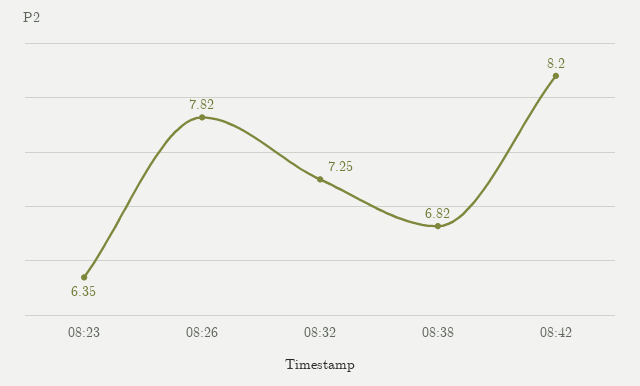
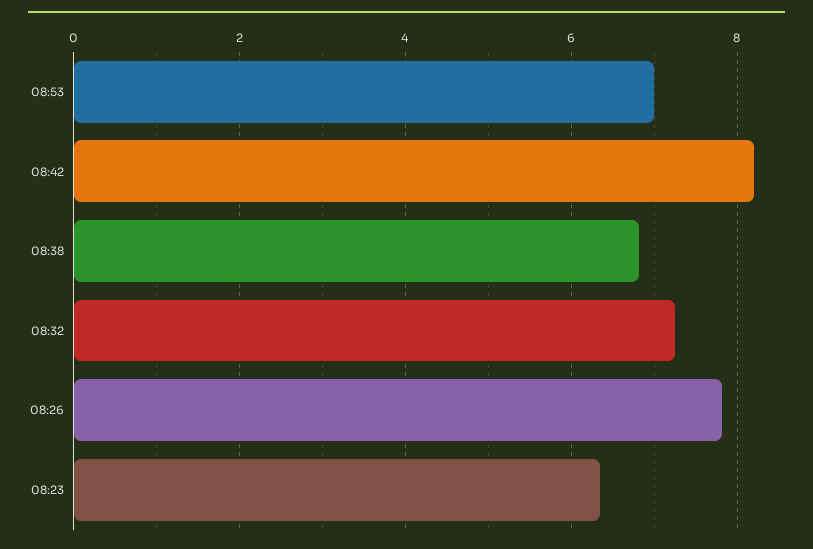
08:53: none -> 7

